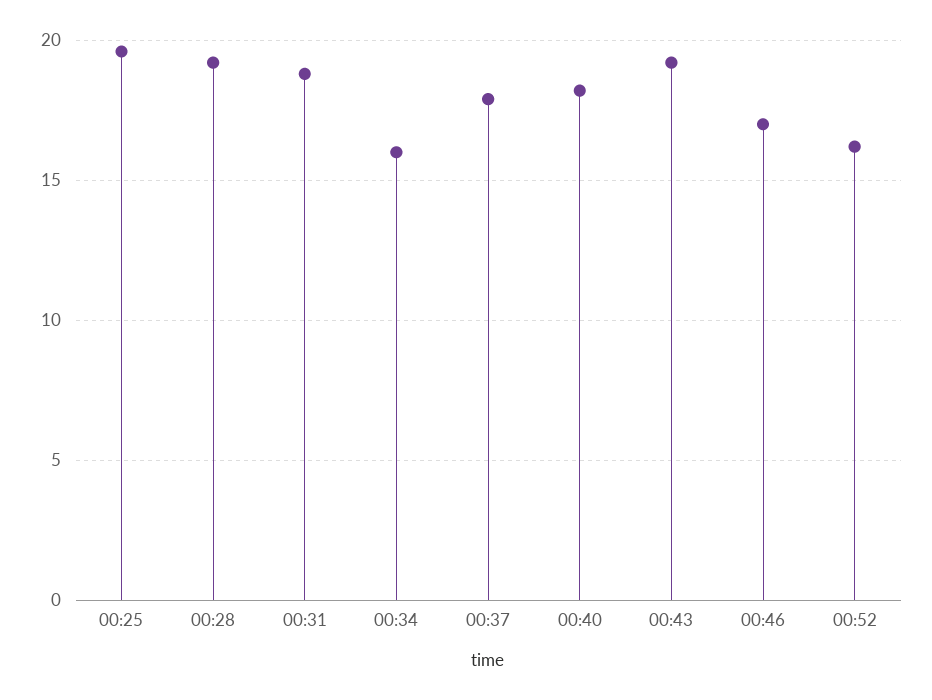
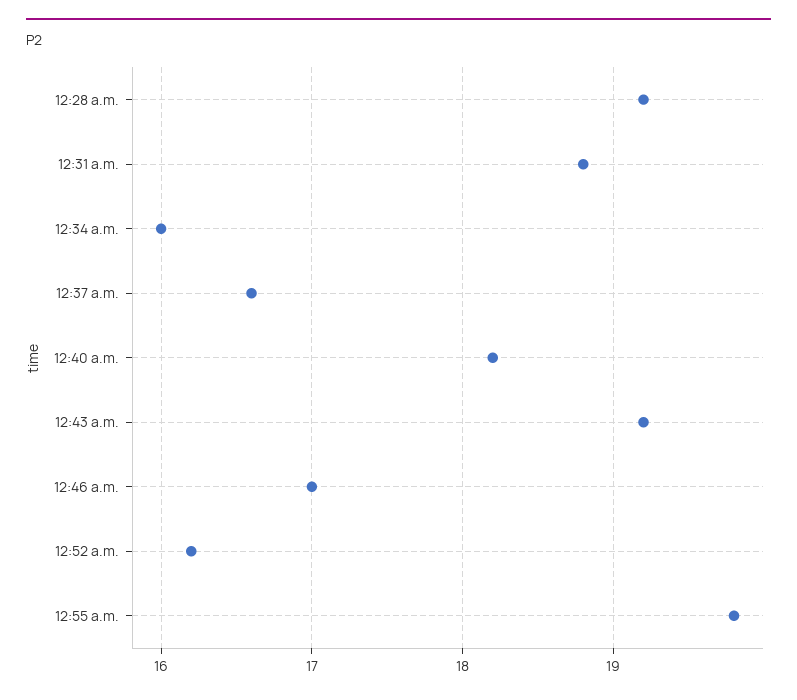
00:25: 19.5 -> none
00:37: 18 -> 16.6
12:55 a.m.: none -> 19.8

